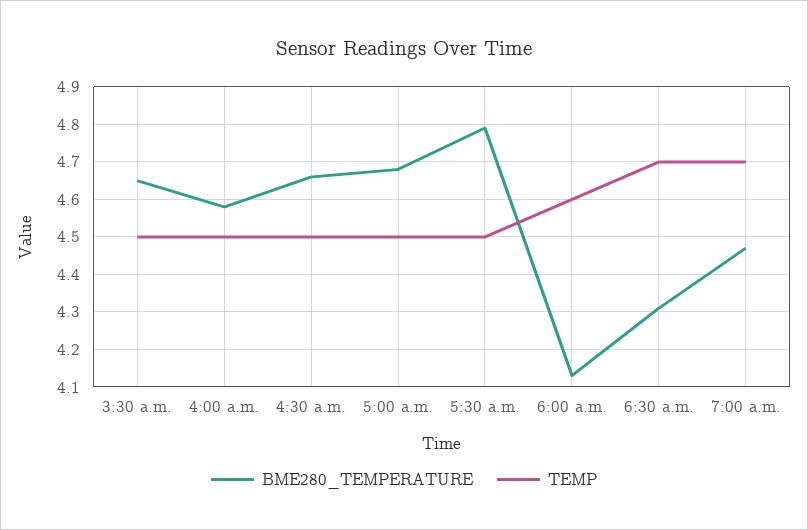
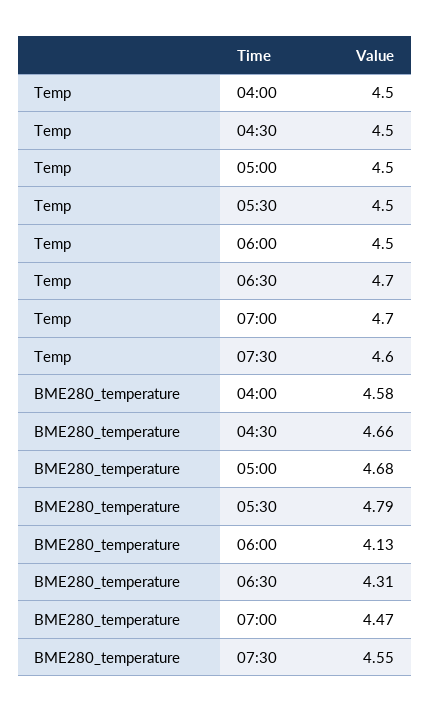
BME280_TEMPERATURE, 3:30 a.m.: 4.65 -> none
TEMP, 3:30 a.m.: 4.5 -> none
TEMP, 6:00 a.m.: 4.6 -> 4.5
TEMP, 07:30: none -> 4.6
BME280_TEMPERATURE, 07:30: none -> 4.55

